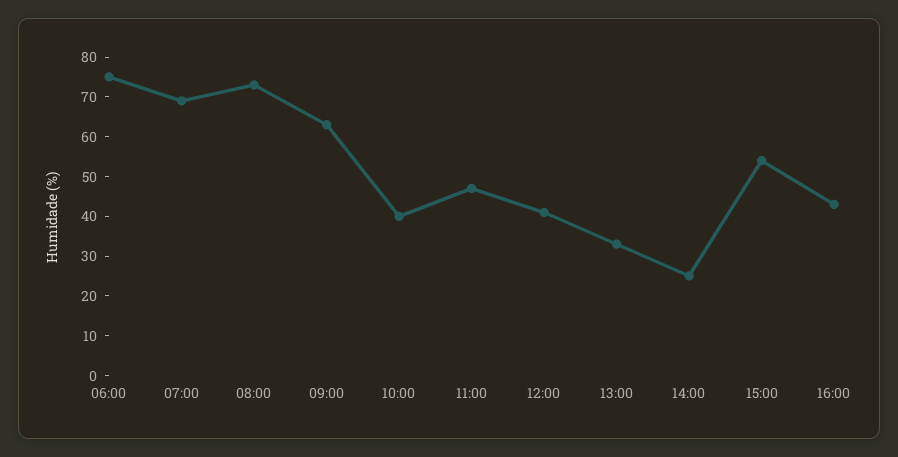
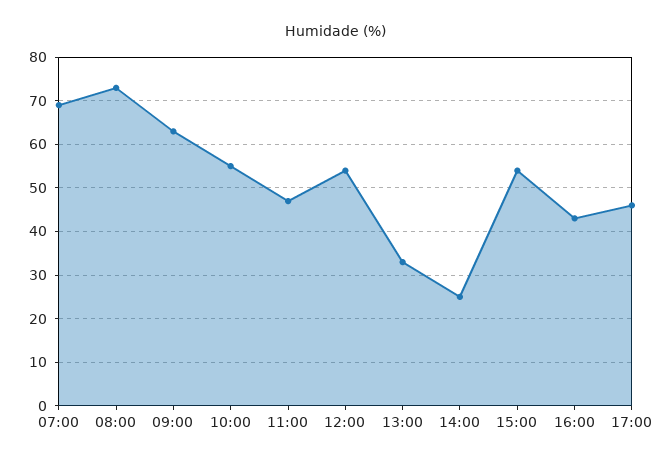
06:00: 75 -> none
10:00: 40 -> 55
12:00: 40 -> 55
17:00: none -> 45

